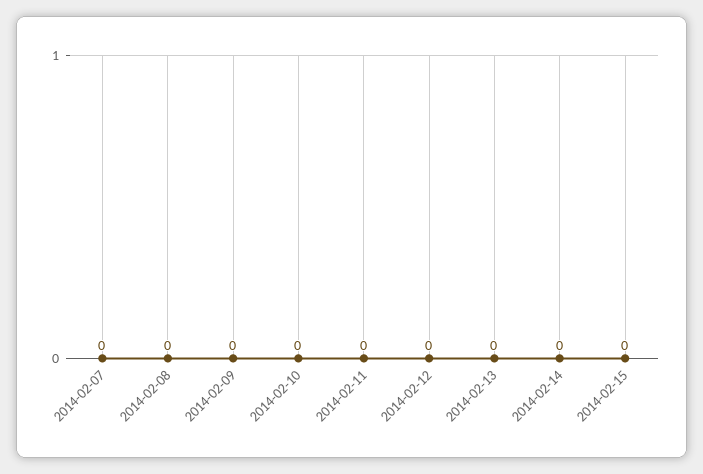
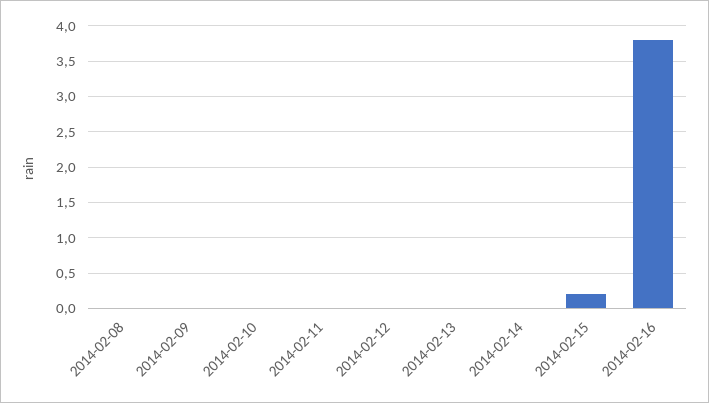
2014-02-07: 0 -> none
2014-02-15: 0 -> 0.2
2014-02-16: none -> 3.8

